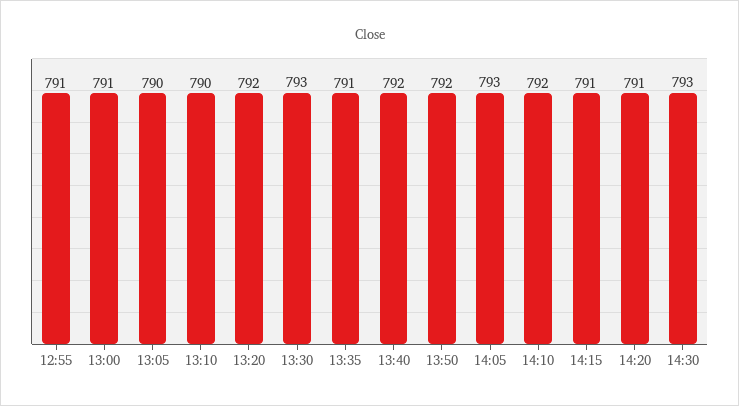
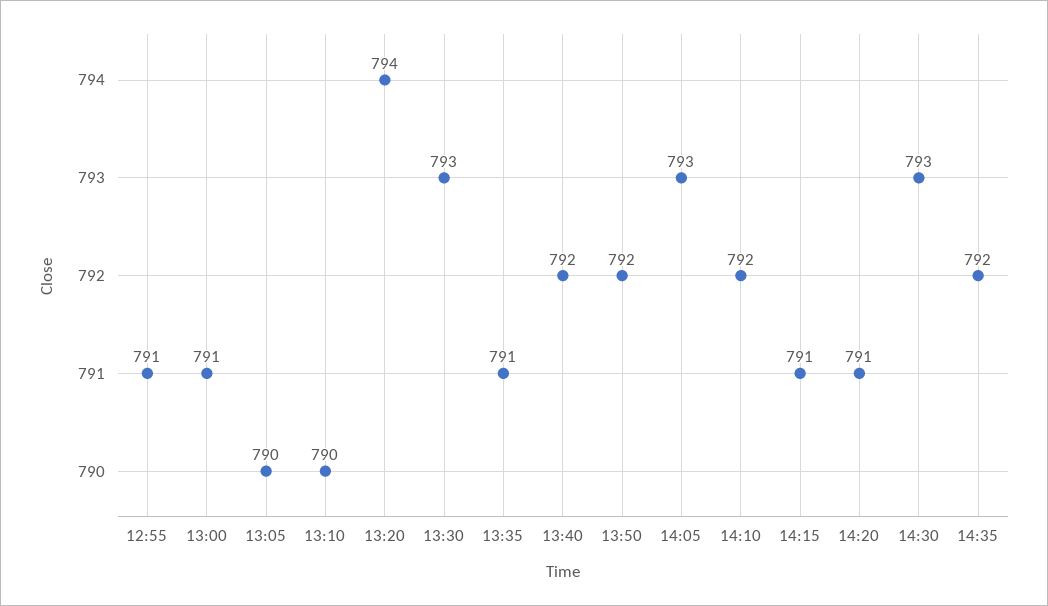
13:20: 792 -> 794
14:35: none -> 792

